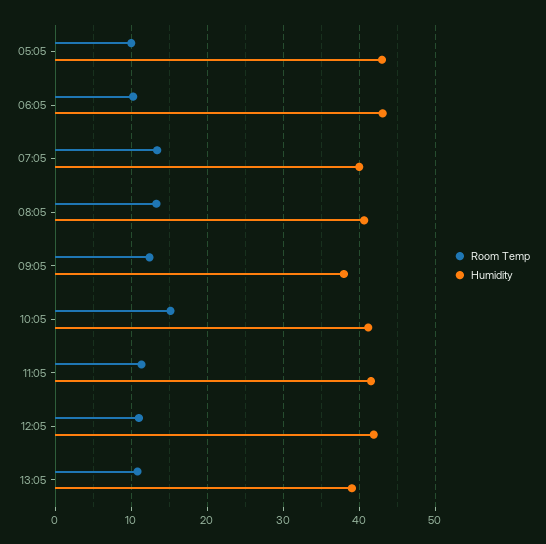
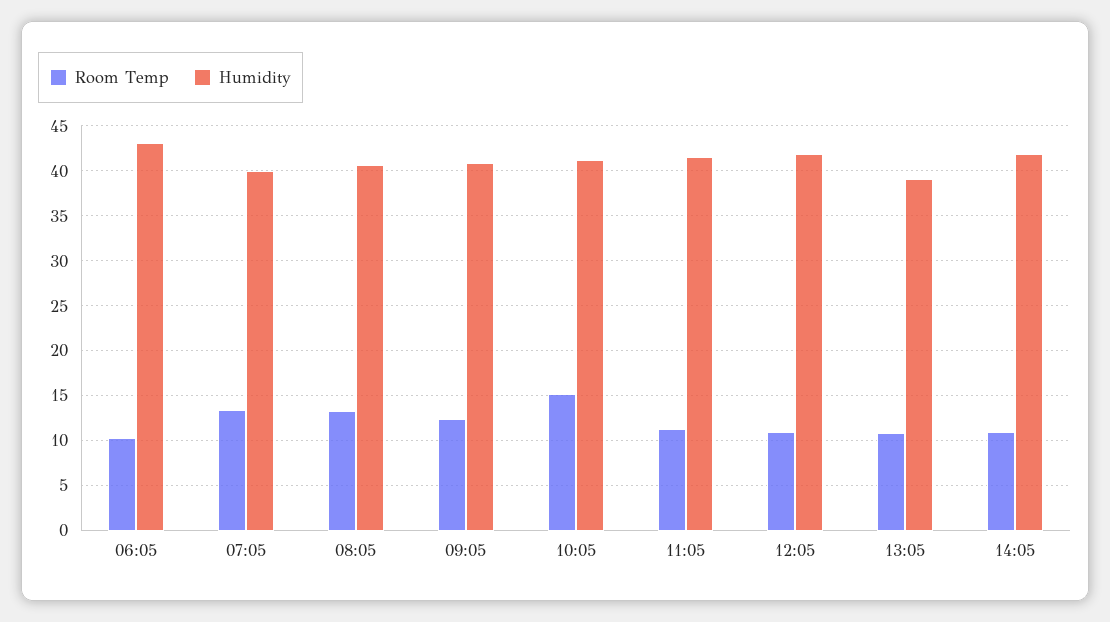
Room Temp, 05:05: 10 -> none
Humidity, 05:05: 43 -> none
Humidity, 09:05: 38 -> 41
Room Temp, 14:05: none -> 11
Humidity, 14:05: none -> 42

